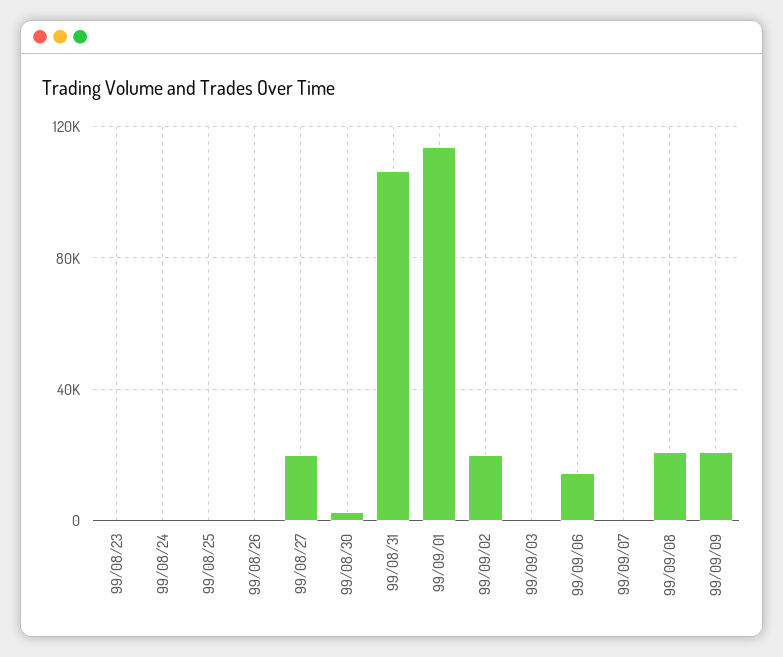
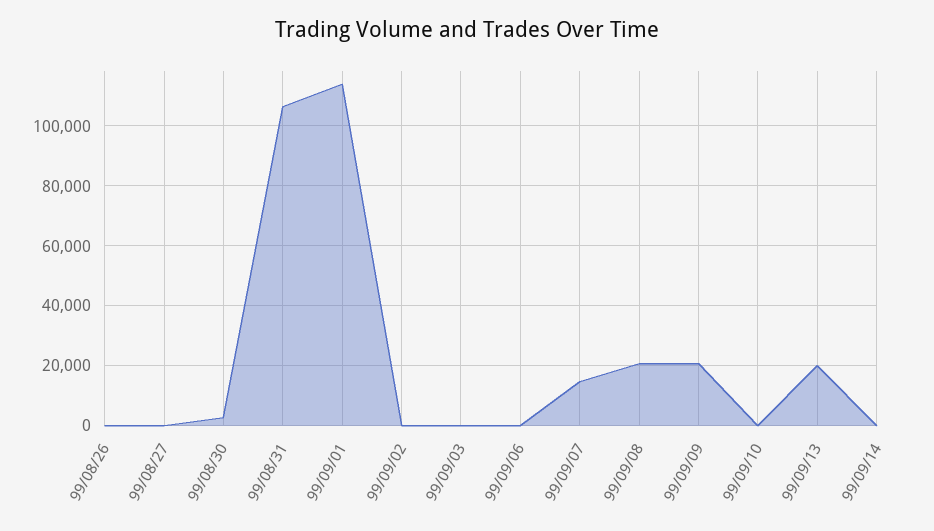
99/08/23: 0 -> none
99/08/24: 0 -> none
99/08/25: 0 -> none
99/08/27: 20000 -> 0
99/09/02: 20000 -> 0
99/09/06: 15000 -> 0
99/09/07: 0 -> 15000
99/09/10: none -> 0
99/09/13: none -> 20000
99/09/14: none -> 0

